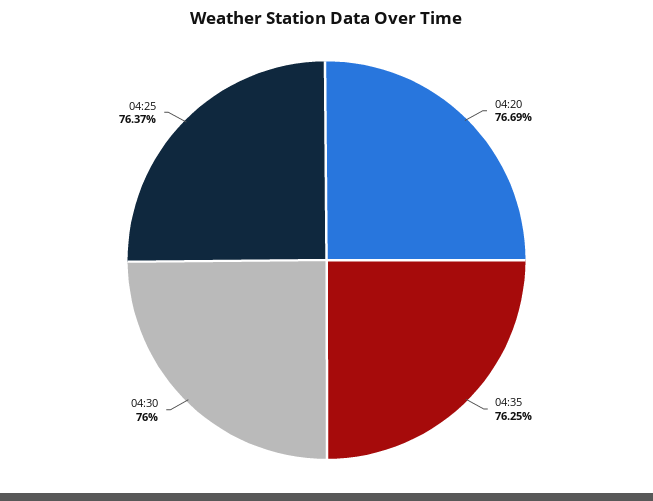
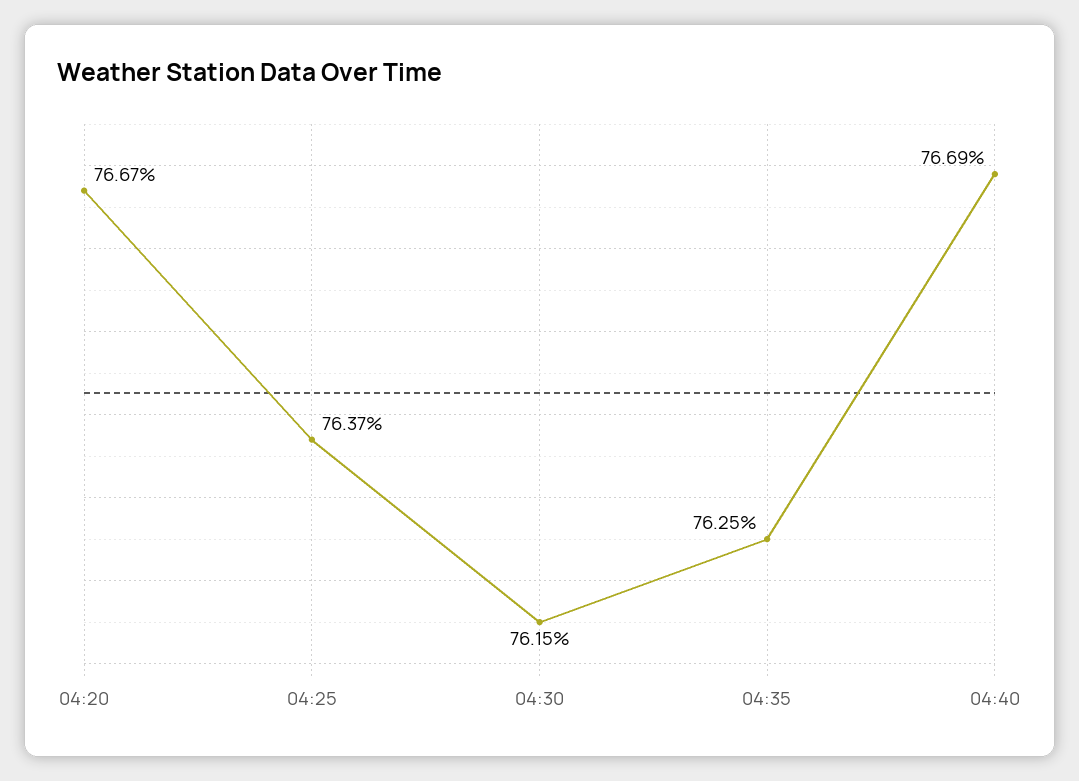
04:20: 76.69 -> 76.67
04:30: 76 -> 76.15
04:40: none -> 76.69

